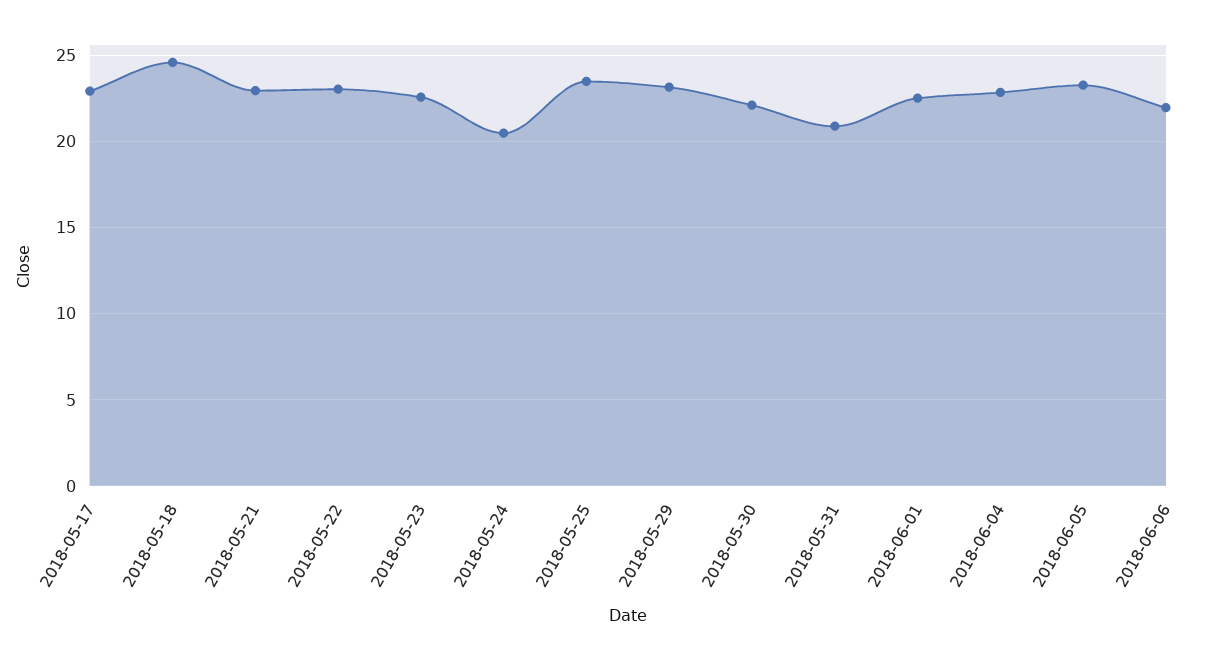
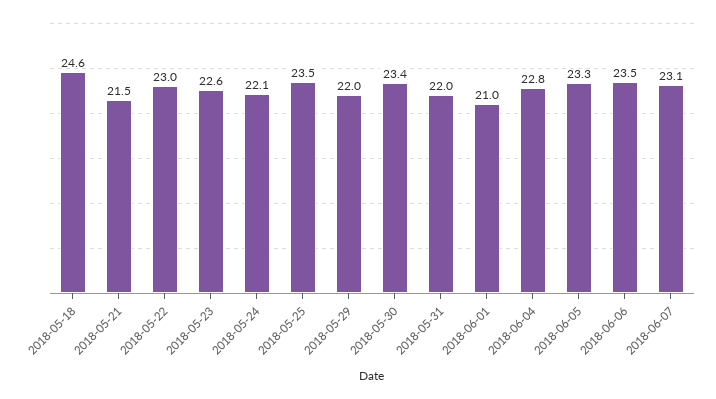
2018-05-17: 23 -> none
2018-05-21: 23 -> 21.5
2018-05-24: 20.5 -> 22.1
2018-05-29: 23 -> 22
2018-05-30: 22 -> 23.4
2018-05-31: 21 -> 22
2018-06-01: 22.5 -> 21
2018-06-06: 22 -> 23.5
2018-06-07: none -> 23.1

